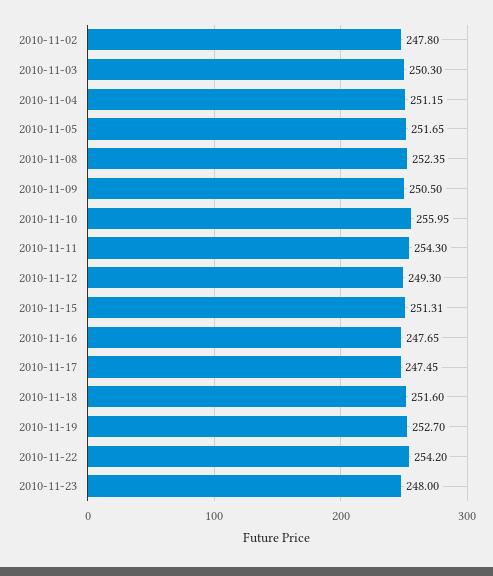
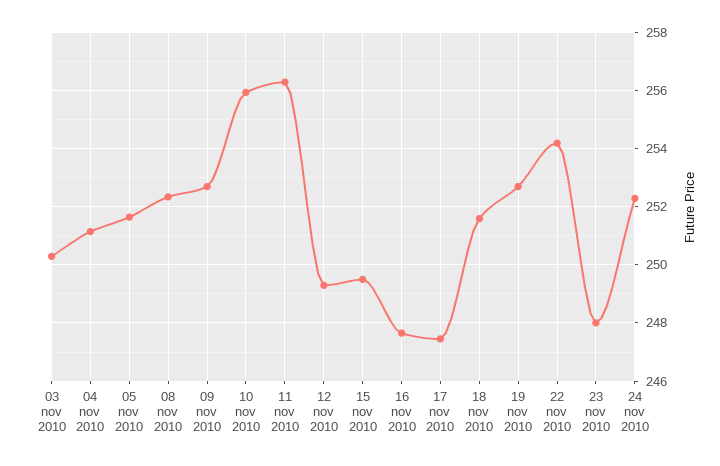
2010-11-02: 247.8 -> none
2010-11-09: 250.5 -> 252.75
2010-11-11: 254.3 -> 256.25
2010-11-15: 251.31 -> 249.5
24 nov 2010: none -> 252.25

